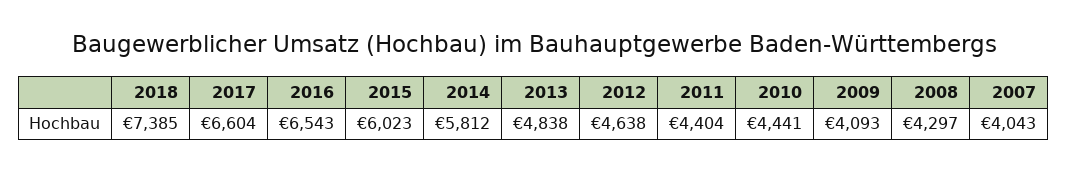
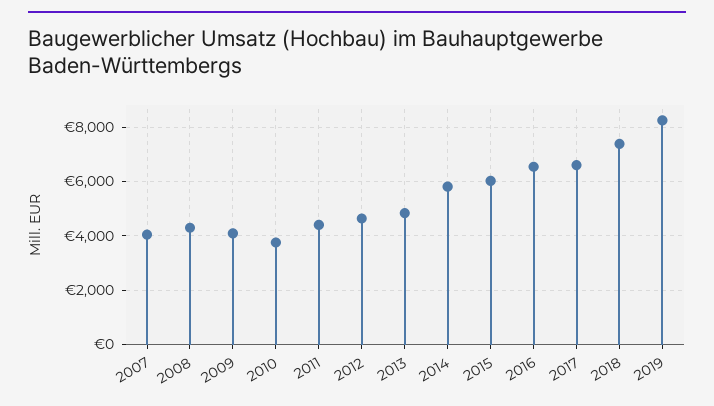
2010: 4441 -> 3750
2019: none -> 8250

